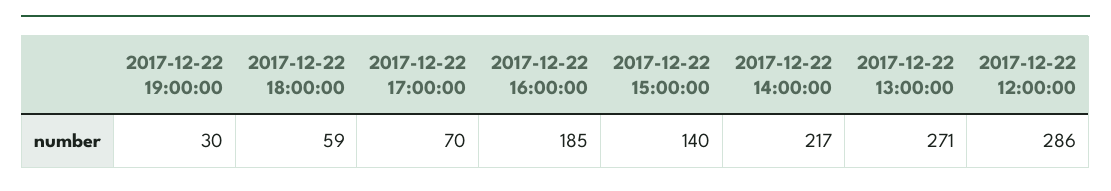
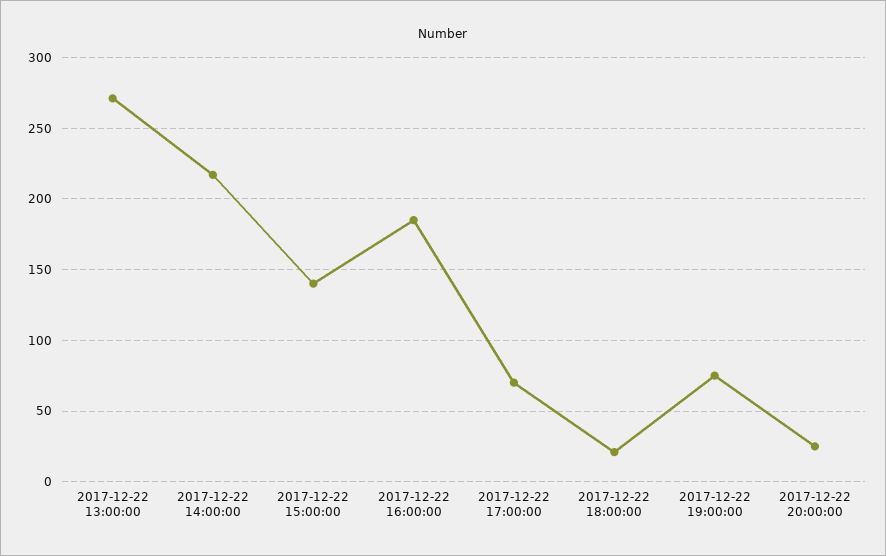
2017-12-22 19:00:00: 30 -> 75
2017-12-22 18:00:00: 59 -> 20
2017-12-22 12:00:00: 286 -> none
2017-12-22 20:00:00: none -> 25

